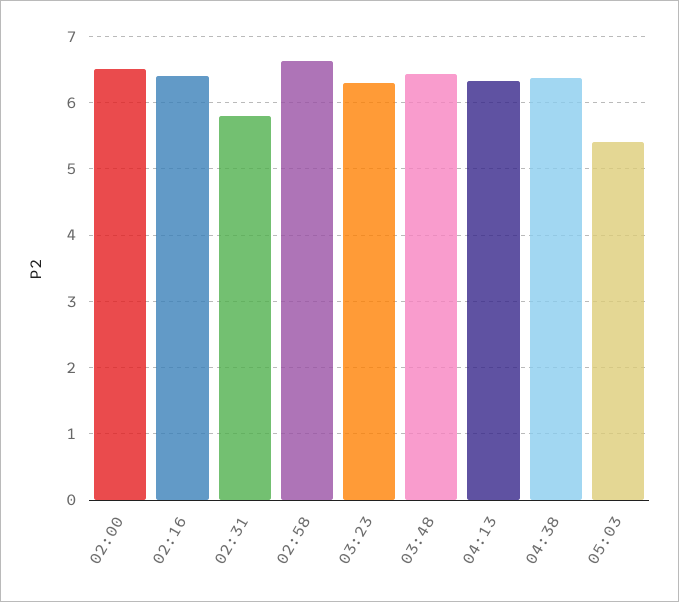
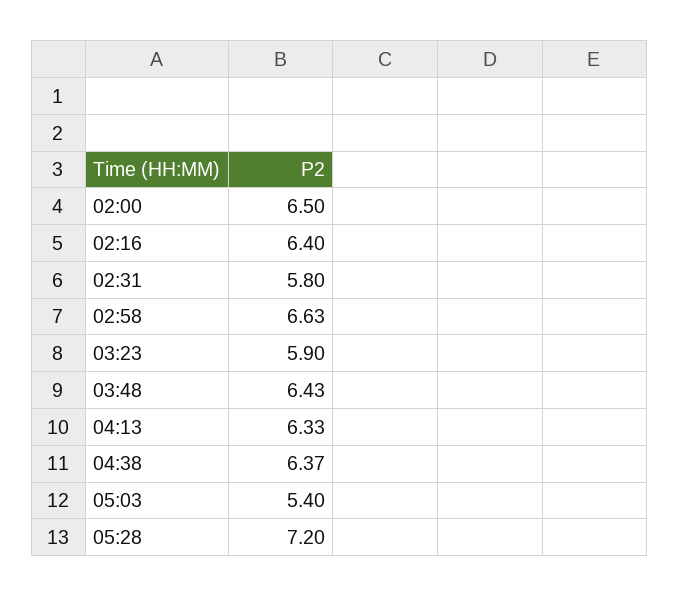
03:23: 6.3 -> 5.9
05:28: none -> 7.2

